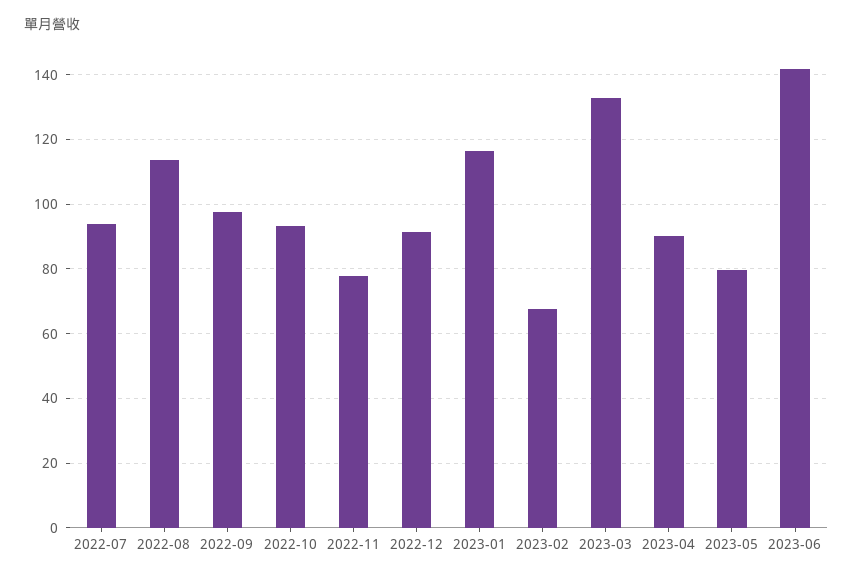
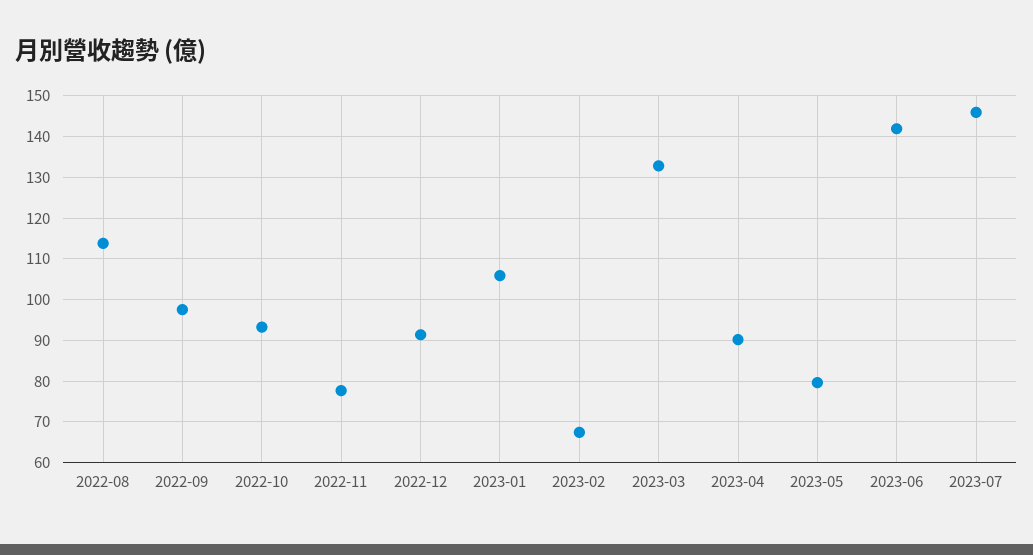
2022-07: 94 -> none
2023-01: 116 -> 106
2023-07: none -> 146

